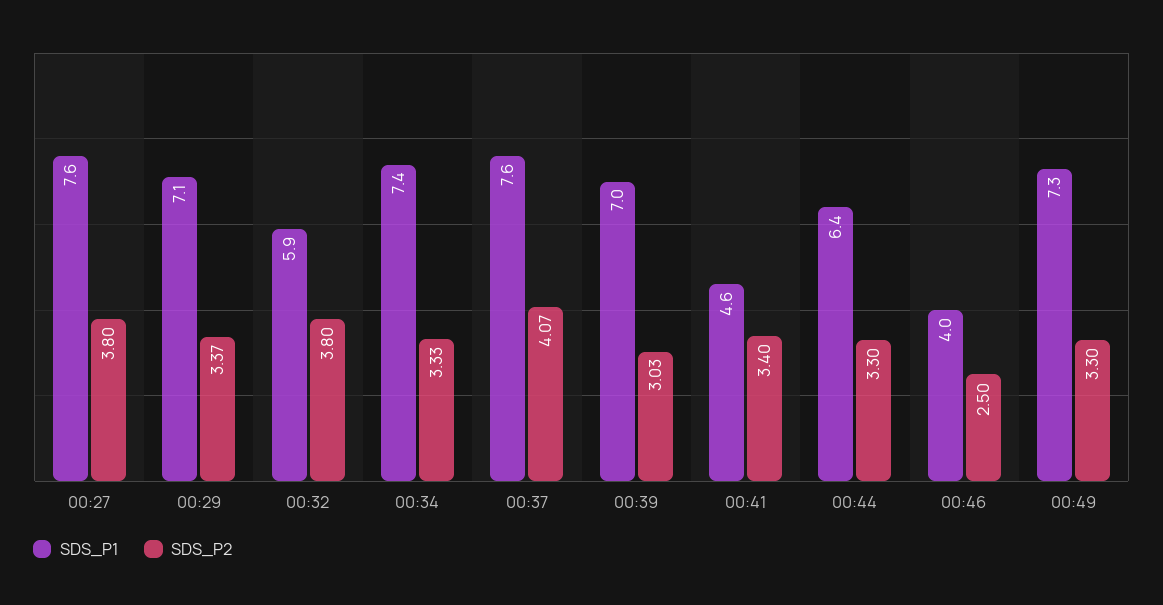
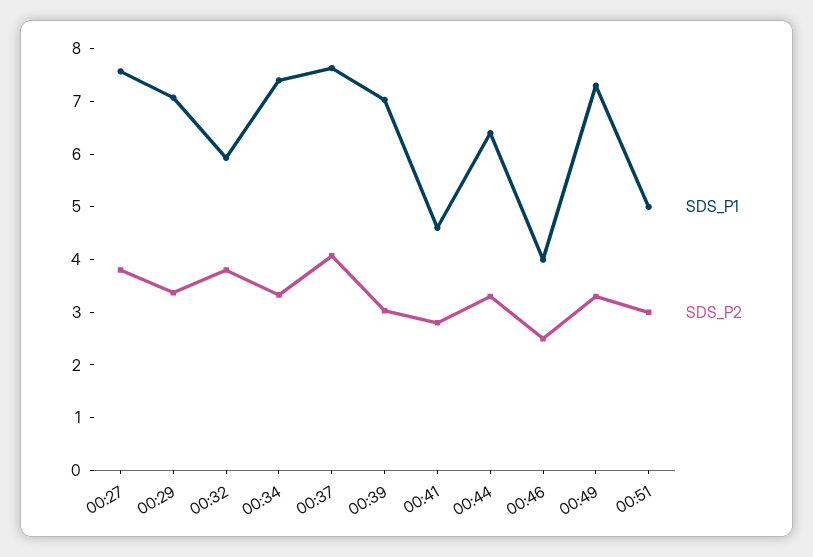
SDS_P2, 00:41: 3.4 -> 2.8
SDS_P1, 00:51: none -> 5
SDS_P2, 00:51: none -> 3

